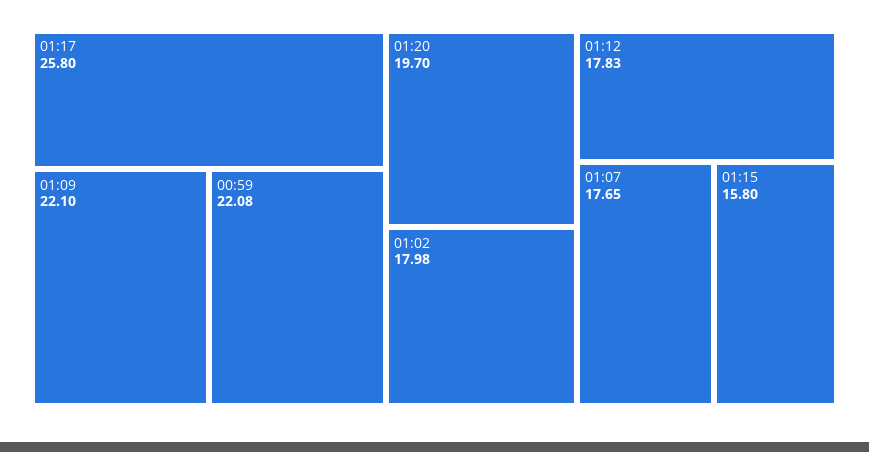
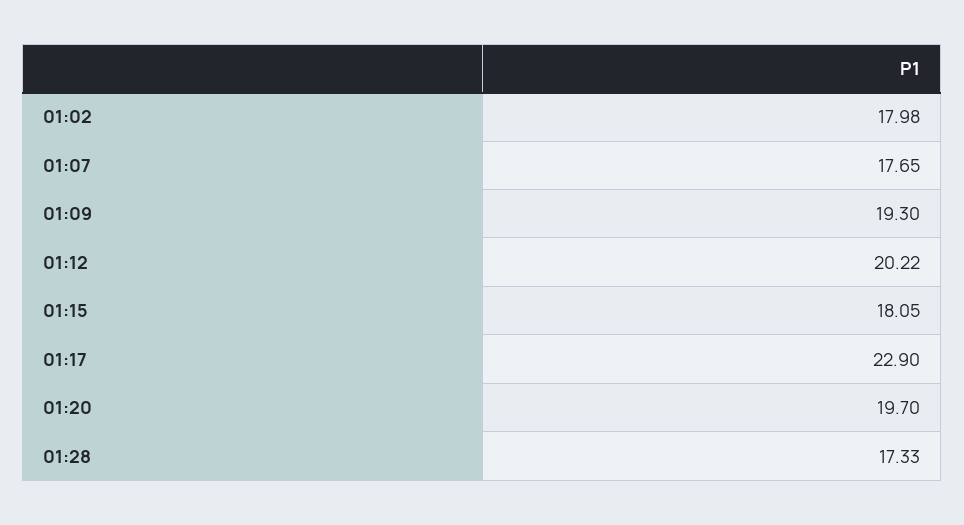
01:17: 25.8 -> 22.9
01:09: 22.1 -> 19.3
00:59: 22.08 -> none
01:12: 17.83 -> 20.22
01:15: 15.8 -> 18.05
01:28: none -> 17.33

